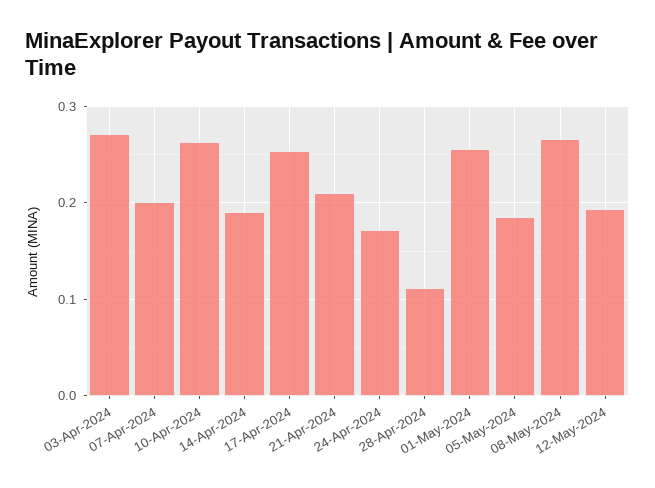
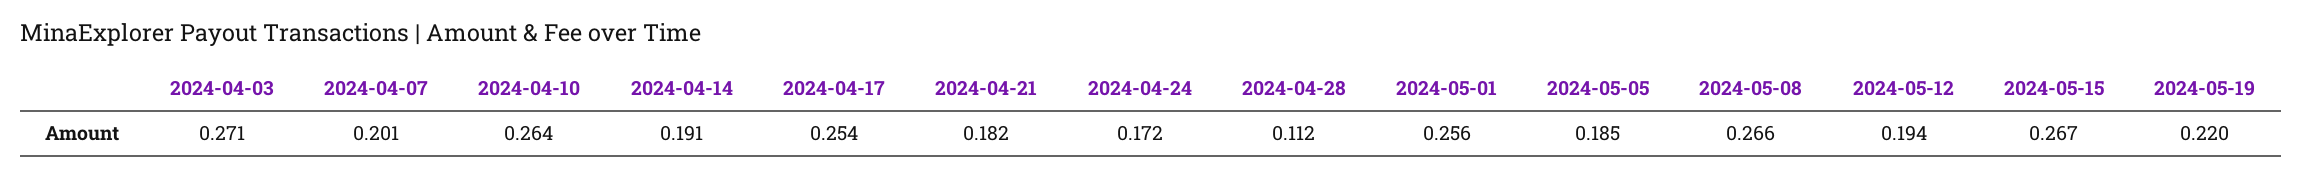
21-Apr-2024: 0.21 -> 0.182
2024-05-15: none -> 0.267
2024-05-19: none -> 0.22

